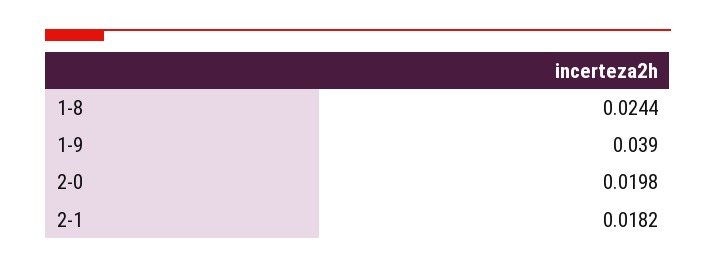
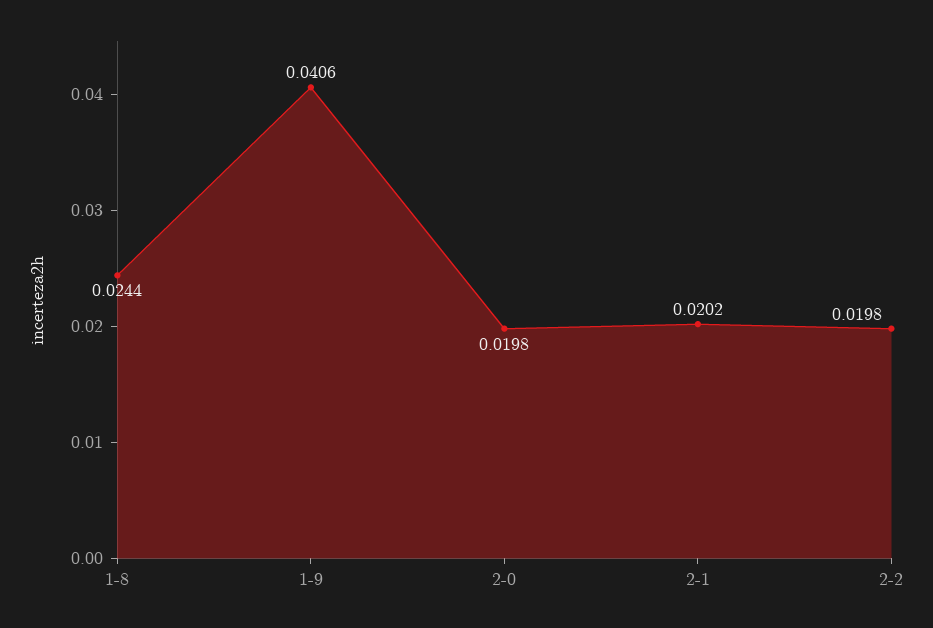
1-9: 0.039 -> 0.0406
2-1: 0.0182 -> 0.0202
2-2: none -> 0.0198

